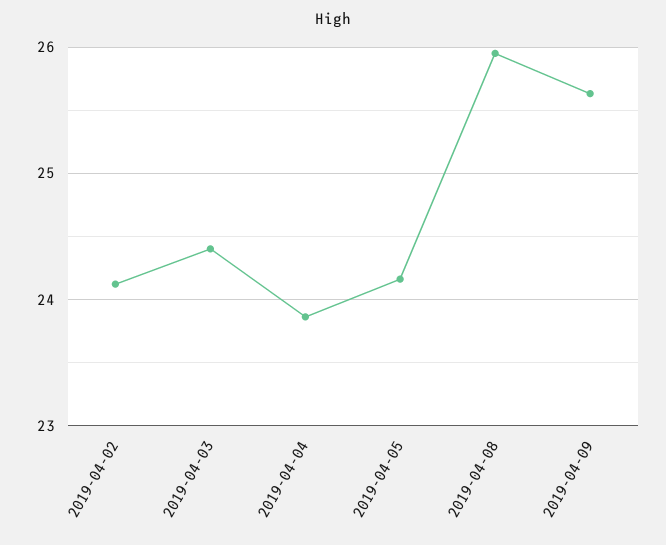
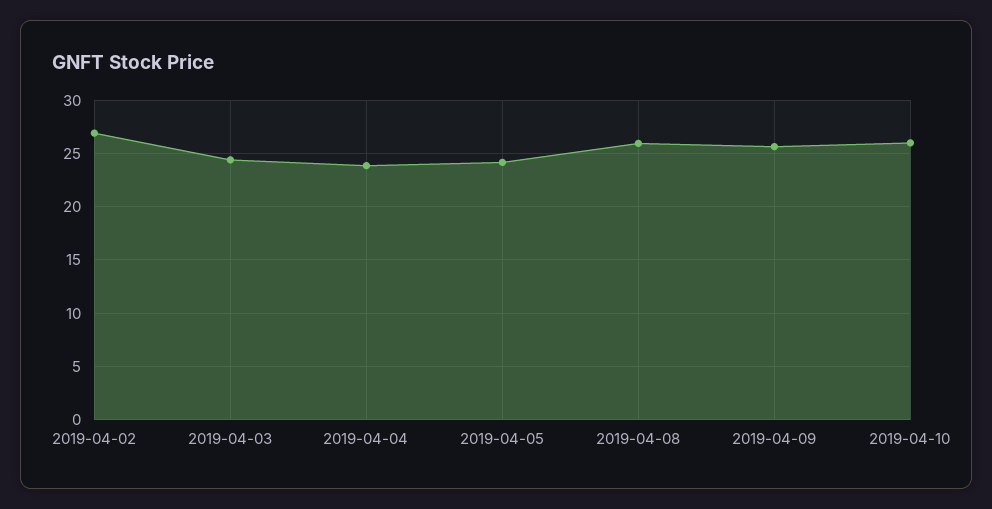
2019-04-02: 24.1 -> 27
2019-04-10: none -> 26

